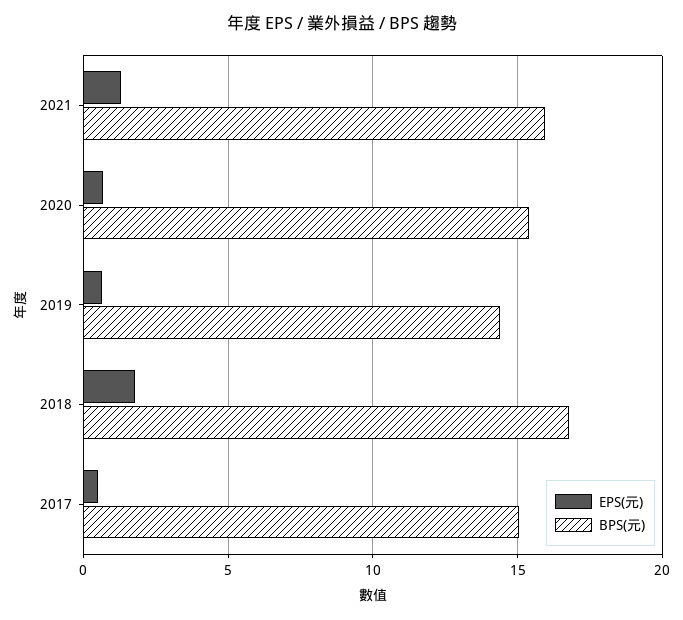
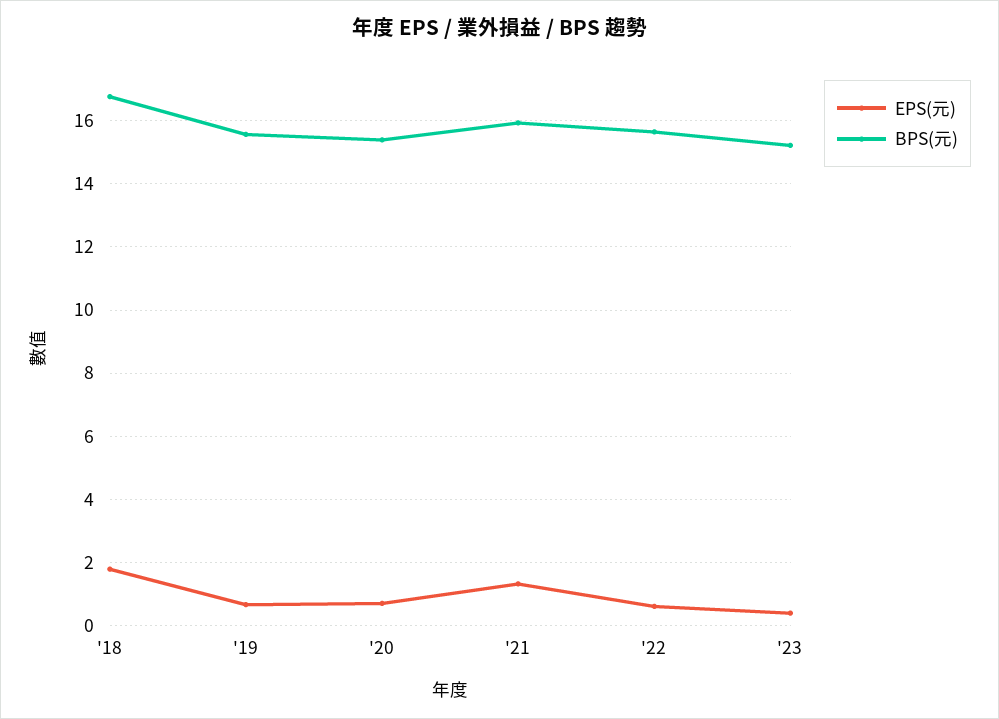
BPS(元), 2019: 14.5 -> 15.6
EPS(元), 2017: 0.5 -> none
BPS(元), 2017: 15 -> none
EPS(元), '22: none -> 0.6
BPS(元), '22: none -> 15.6
EPS(元), '23: none -> 0.4
BPS(元), '23: none -> 15.2

